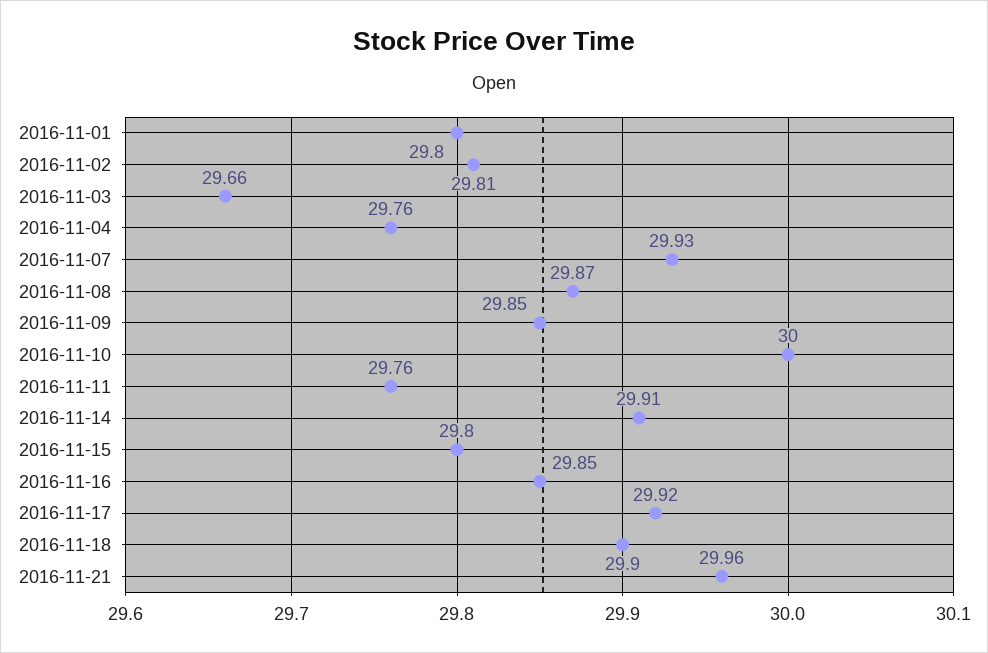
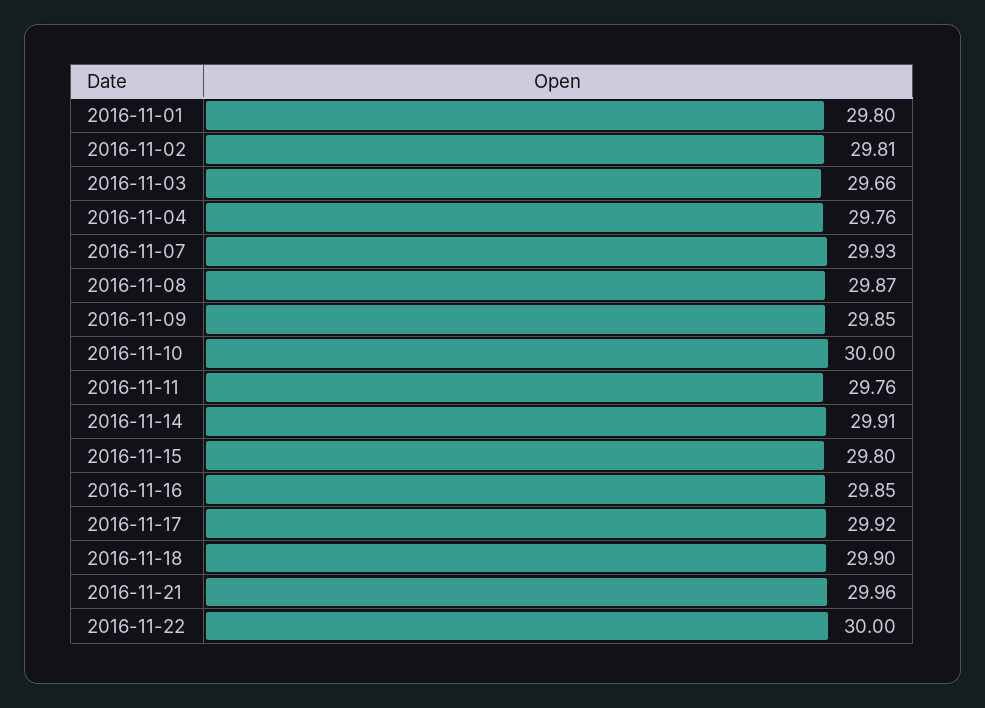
2016-11-22: none -> 30

